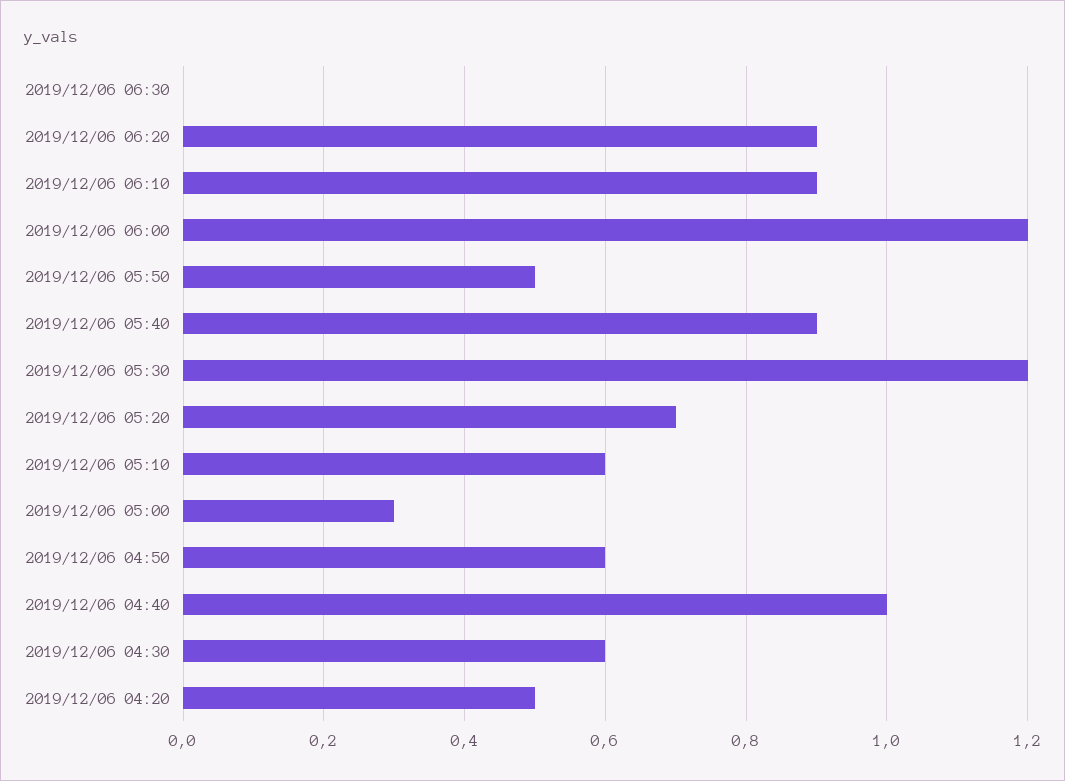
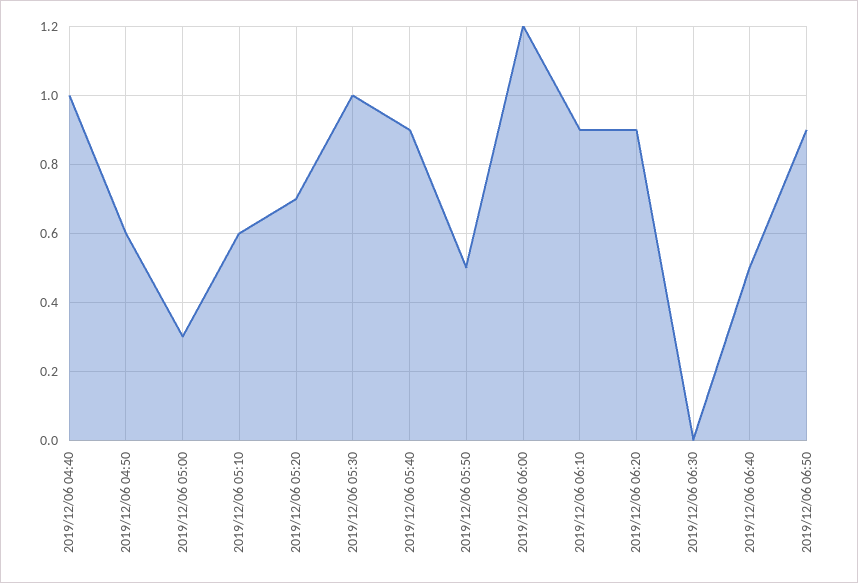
2019/12/06 05:30: 1.2 -> 1
2019/12/06 04:30: 0.6 -> none
2019/12/06 04:20: 0.5 -> none
2019/12/06 06:40: none -> 0.5
2019/12/06 06:50: none -> 0.9

